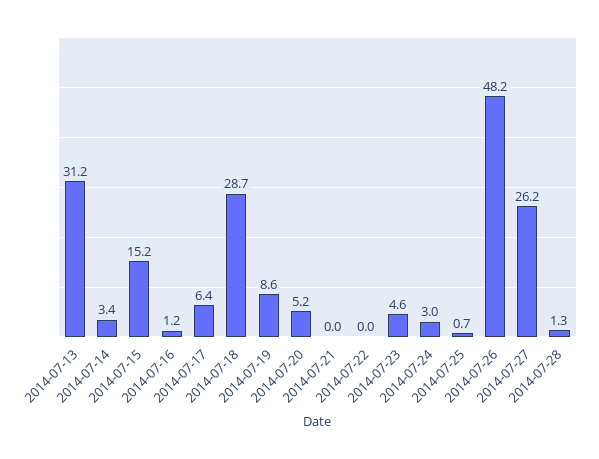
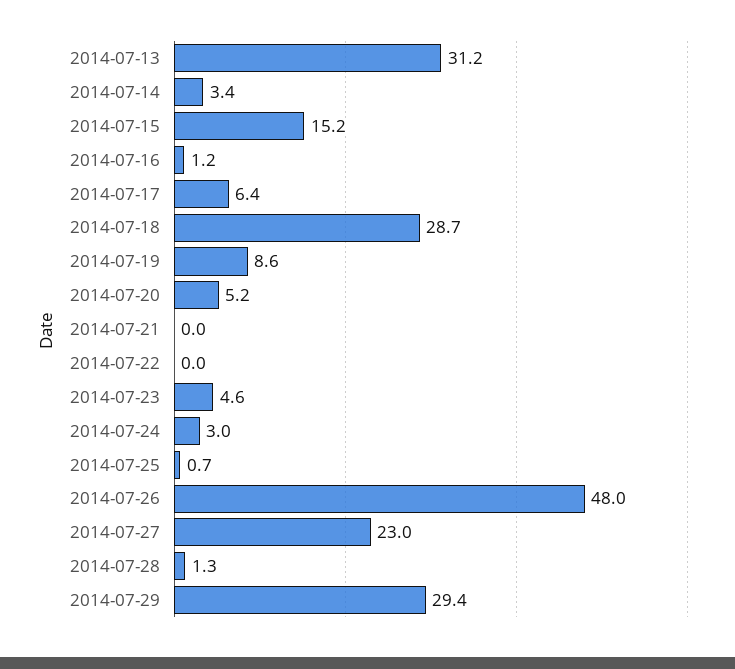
2014-07-26: 48.2 -> 48
2014-07-27: 26.2 -> 23
2014-07-29: none -> 29.4

